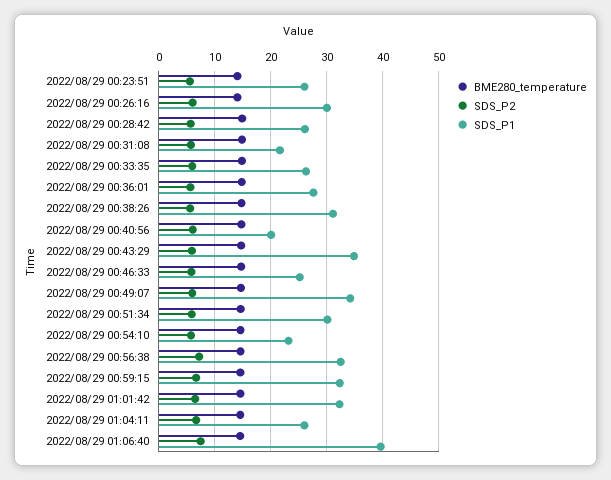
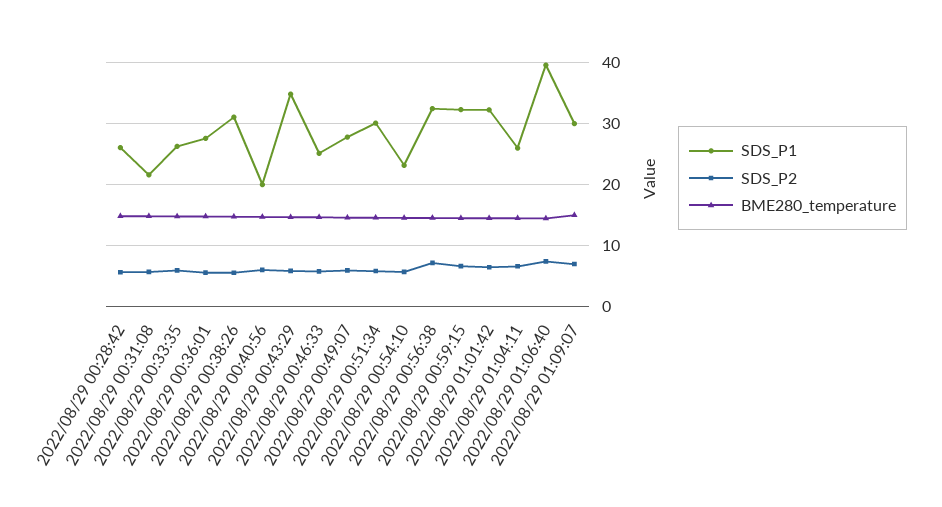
BME280_temperature, 2022/08/29 00:23:51: 14 -> none
SDS_P2, 2022/08/29 00:23:51: 6 -> none
SDS_P1, 2022/08/29 00:23:51: 26 -> none
BME280_temperature, 2022/08/29 00:26:16: 14 -> none
SDS_P2, 2022/08/29 00:26:16: 6 -> none
SDS_P1, 2022/08/29 00:26:16: 30 -> none
SDS_P1, 2022/08/29 00:49:07: 34 -> 28
SDS_P1, 2022/08/29 01:09:07: none -> 30
SDS_P2, 2022/08/29 01:09:07: none -> 7
BME280_temperature, 2022/08/29 01:09:07: none -> 15

